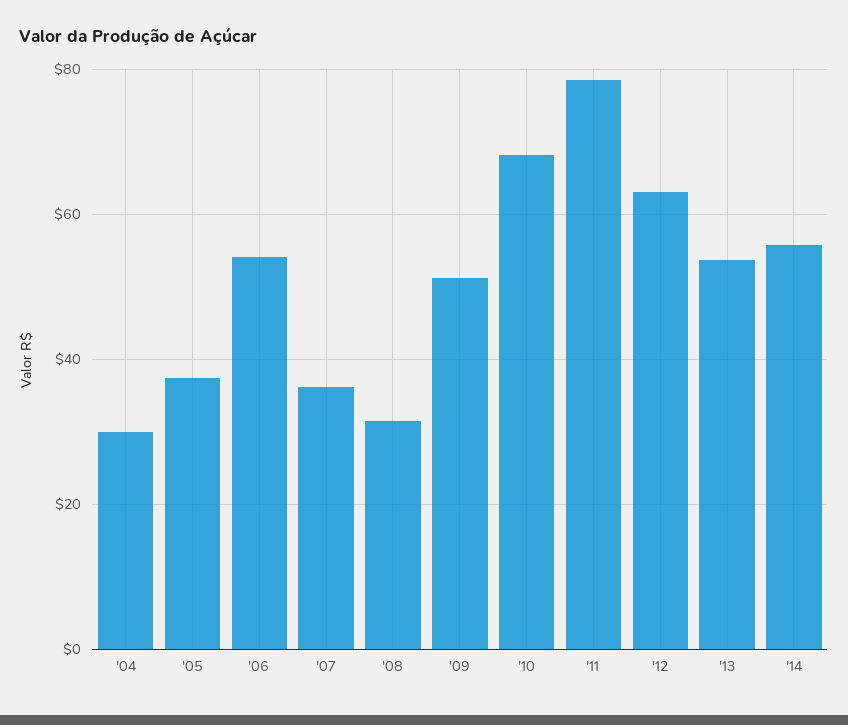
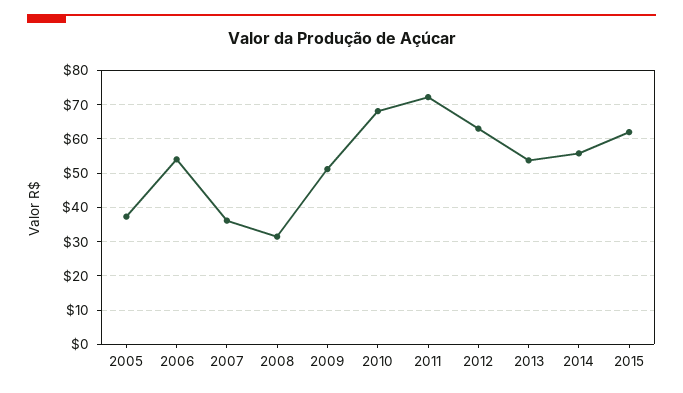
'04: 30 -> none
'11: 78 -> 72
2015: none -> 62

